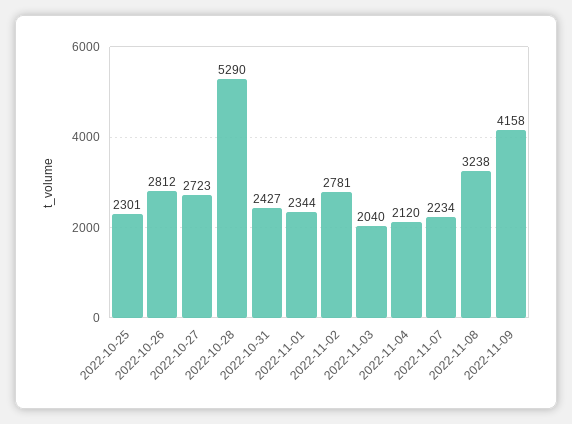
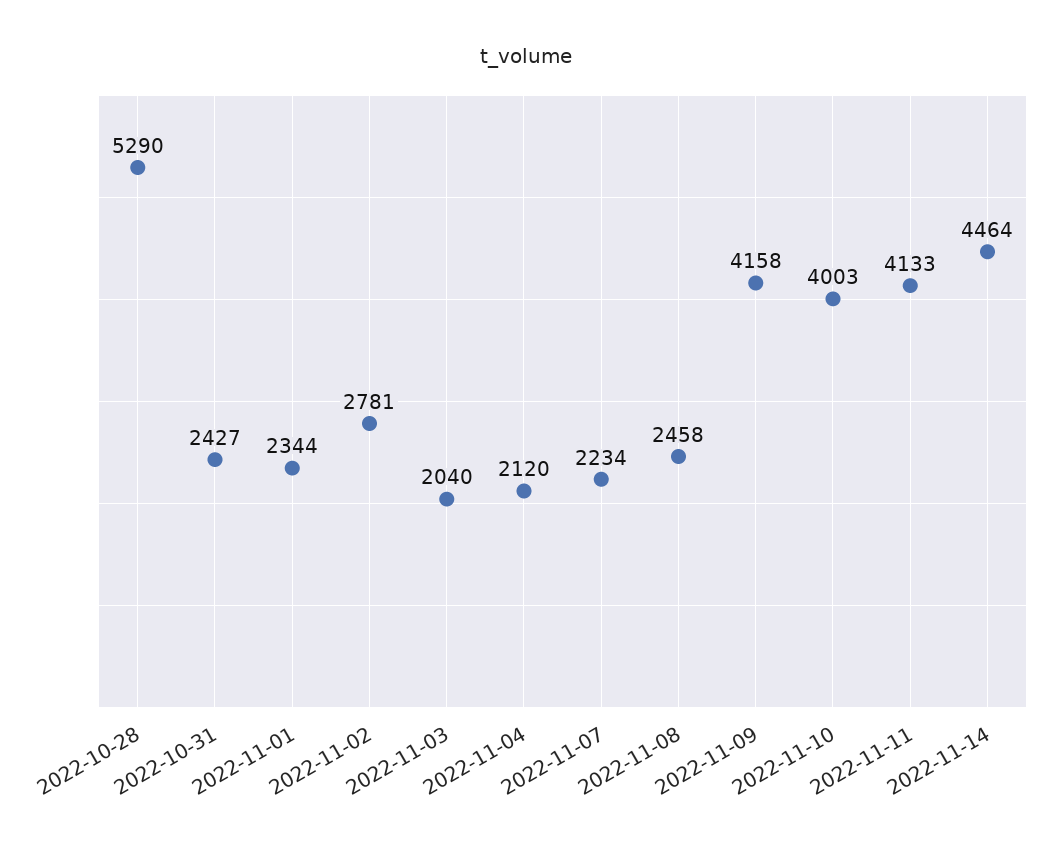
2022-10-25: 2301 -> none
2022-10-26: 2812 -> none
2022-10-27: 2723 -> none
2022-11-08: 3238 -> 2458
2022-11-10: none -> 4003
2022-11-11: none -> 4133
2022-11-14: none -> 4464

